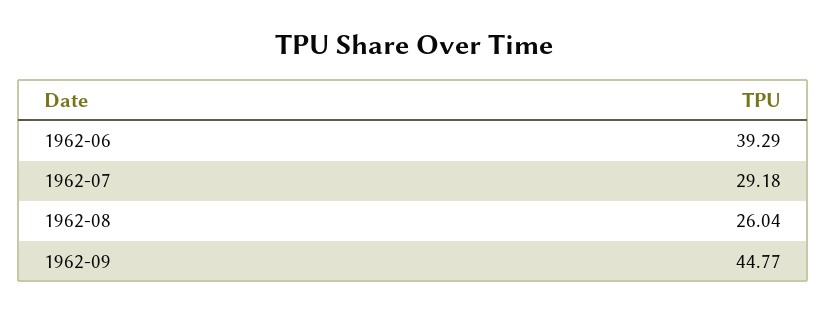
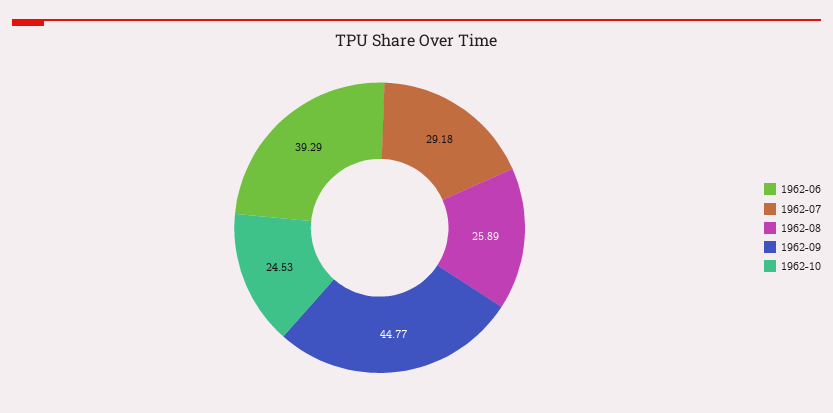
1962-08: 26.04 -> 25.89
1962-10: none -> 24.53

